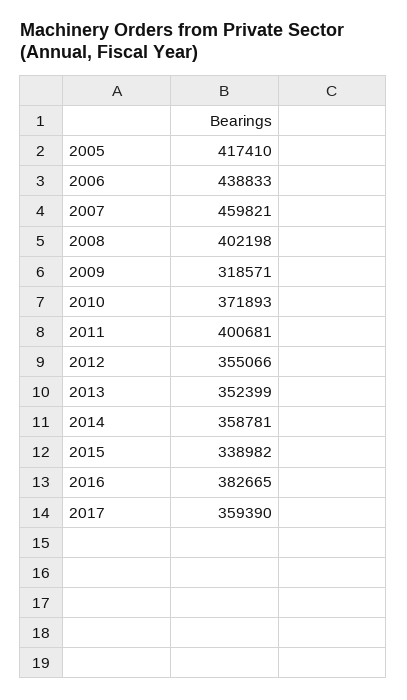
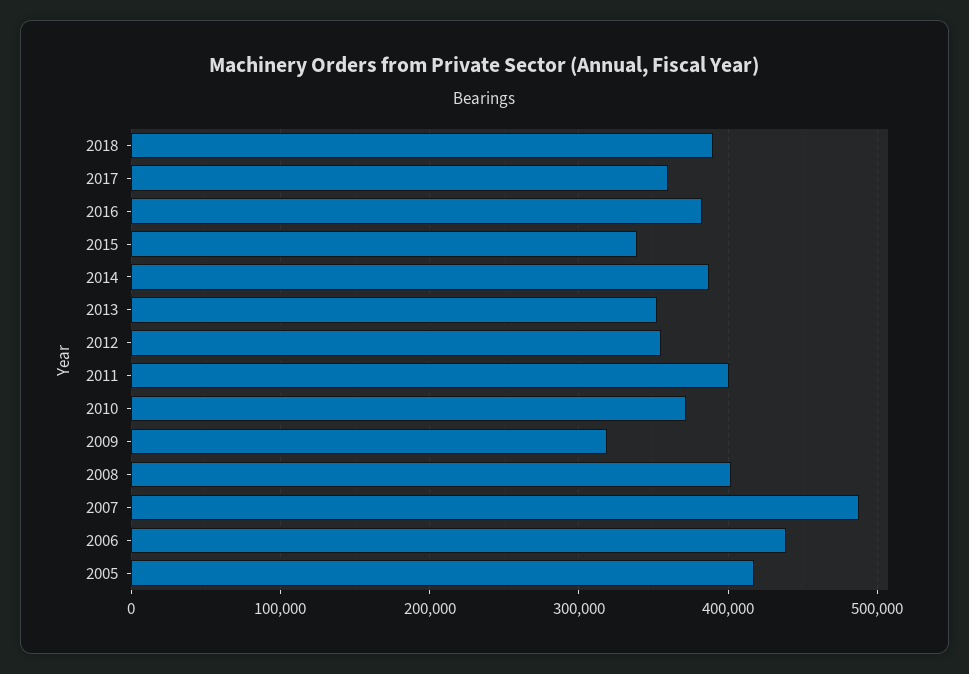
2007: 459821 -> 490000
2014: 358781 -> 390000
2018: none -> 390000

